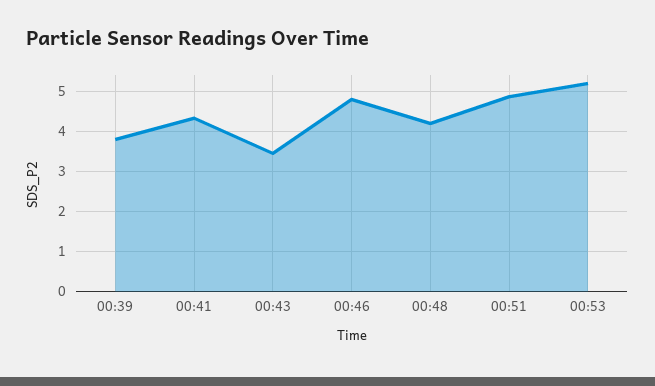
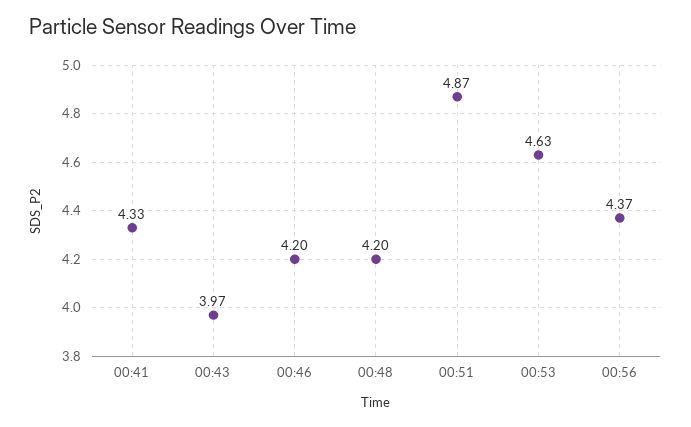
00:39: 3.8 -> none
00:43: 3.4 -> 3.97
00:46: 4.8 -> 4.2
00:53: 5.2 -> 4.63
00:56: none -> 4.37

